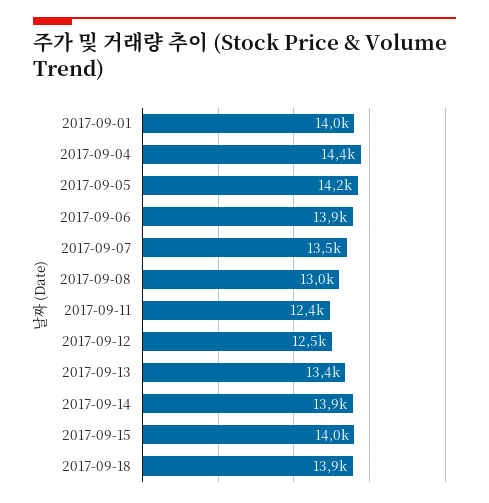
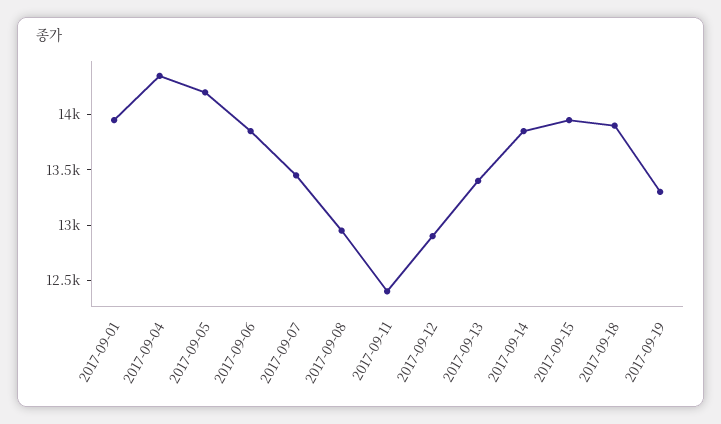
2017-09-12: 12500 -> 12900
2017-09-19: none -> 13300

